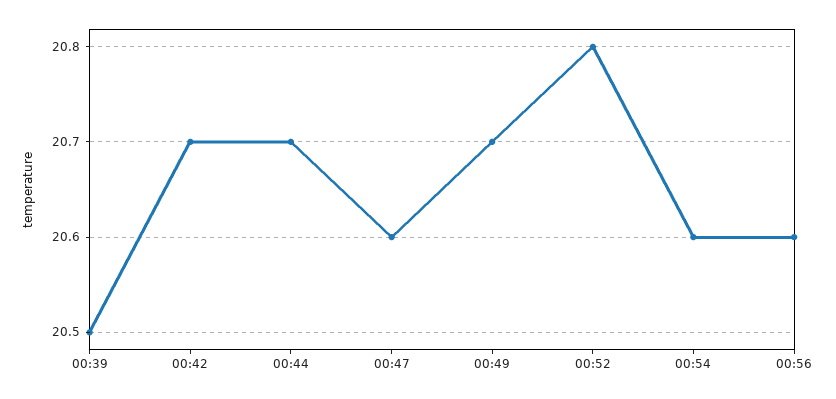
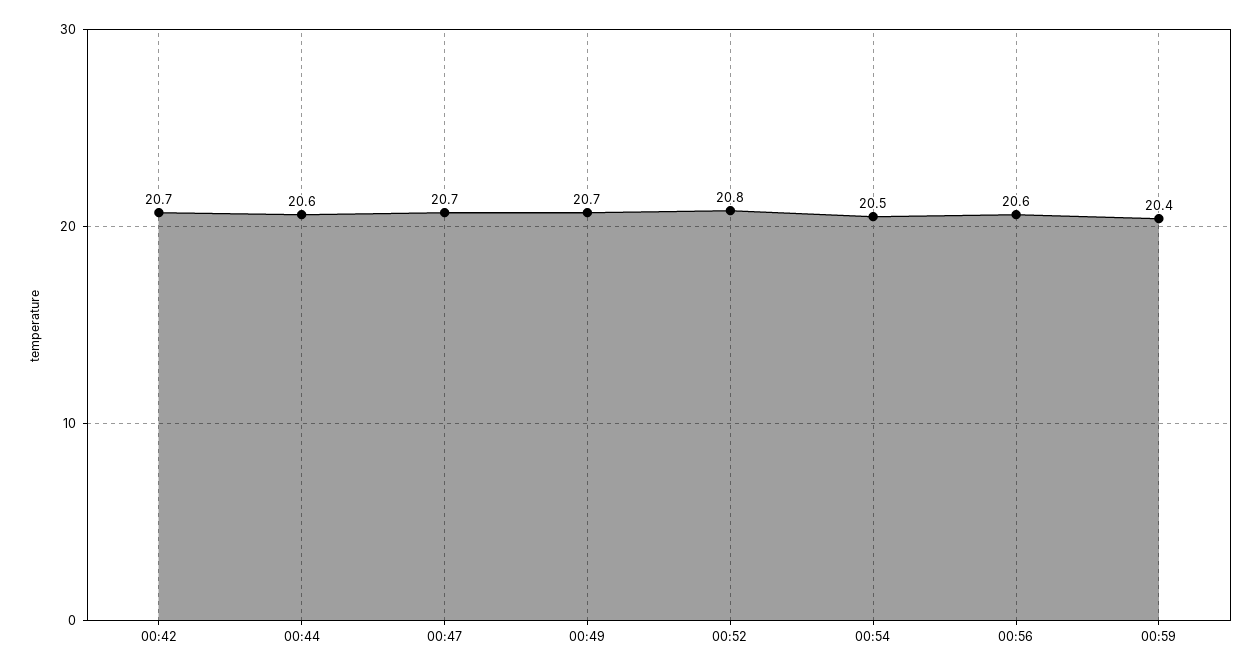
00:39: 20.5 -> none
00:44: 20.7 -> 20.6
00:47: 20.6 -> 20.7
00:54: 20.6 -> 20.5
00:59: none -> 20.4

